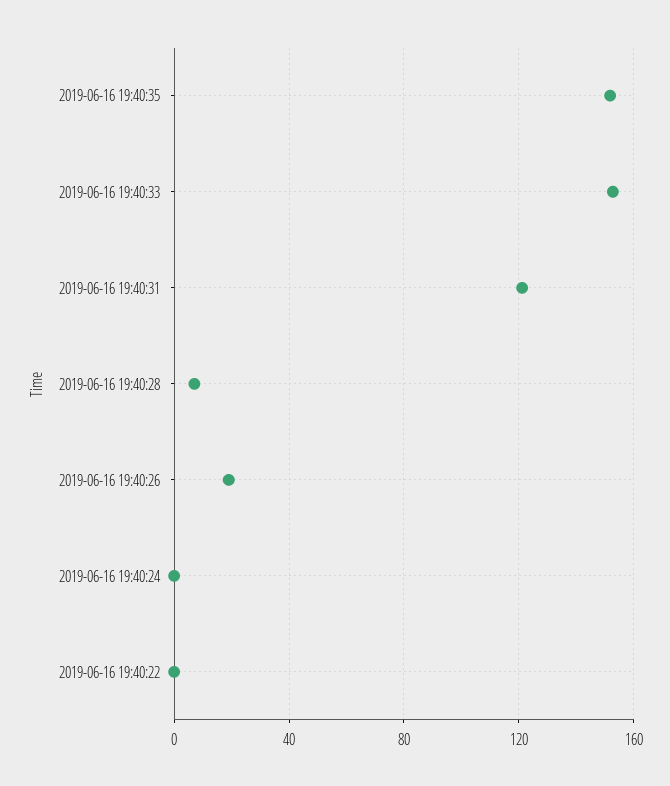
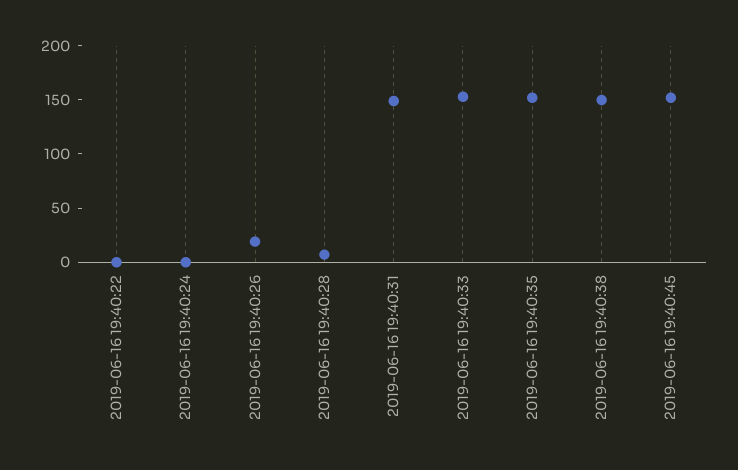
2019-06-16 19:40:31: 120 -> 150
2019-06-16 19:40:38: none -> 150
2019-06-16 19:40:45: none -> 150

